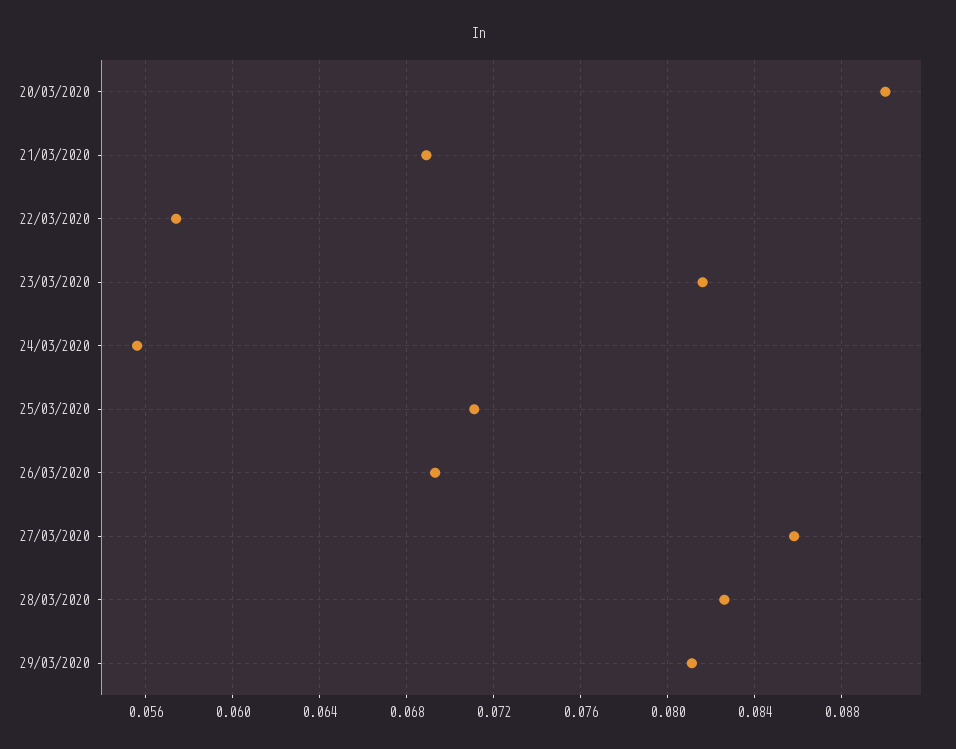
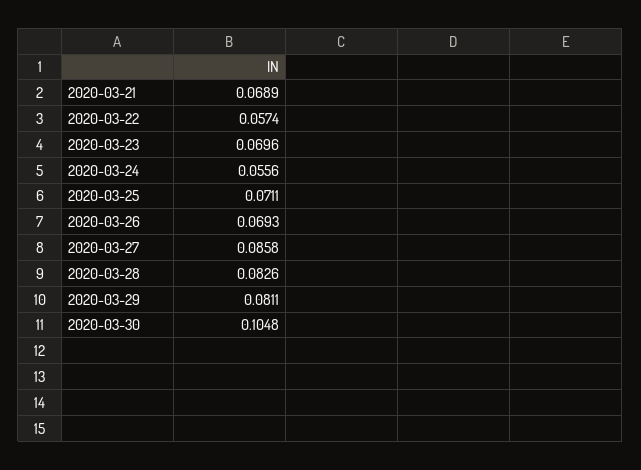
20/03/2020: 0.09 -> none
23/03/2020: 0.0815 -> 0.0696
2020-03-30: none -> 0.1048

